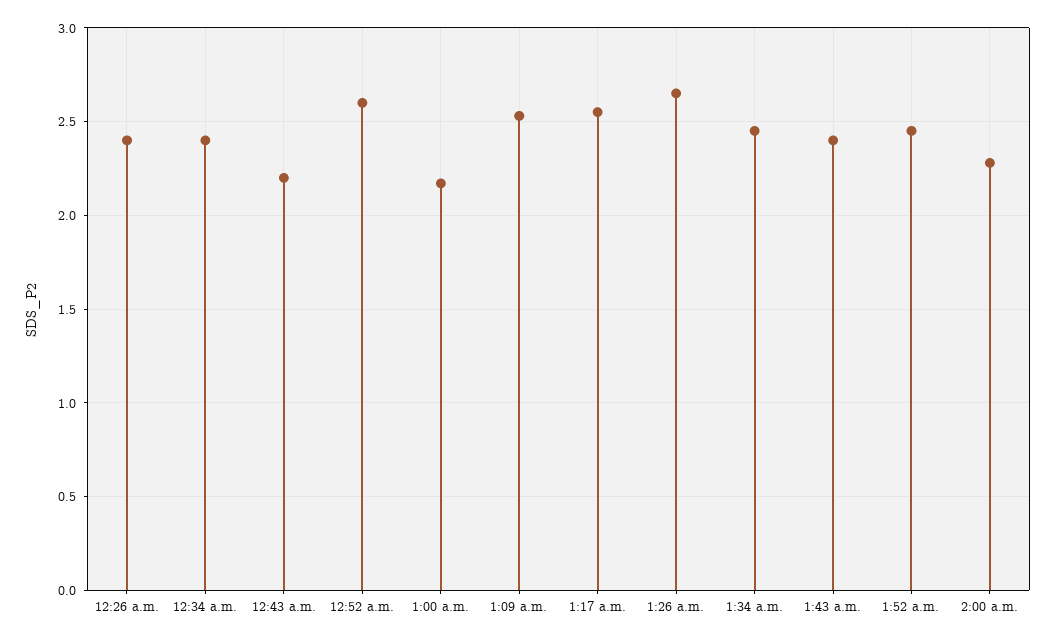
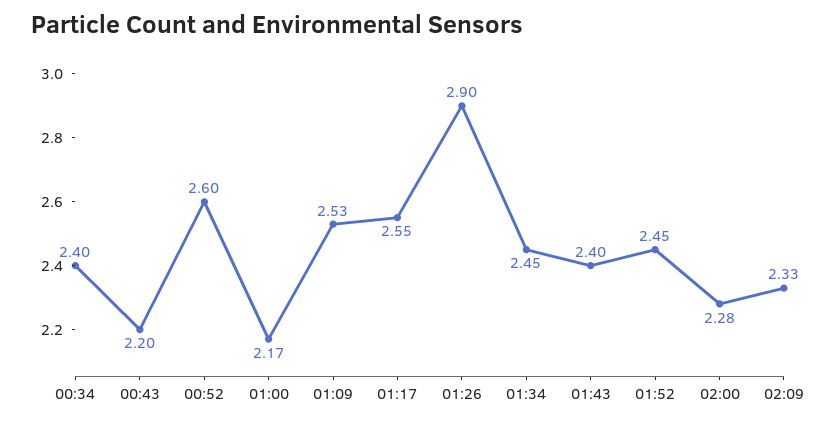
12:26 a.m.: 2.4 -> none
1:26 a.m.: 2.65 -> 2.9
02:09: none -> 2.33

